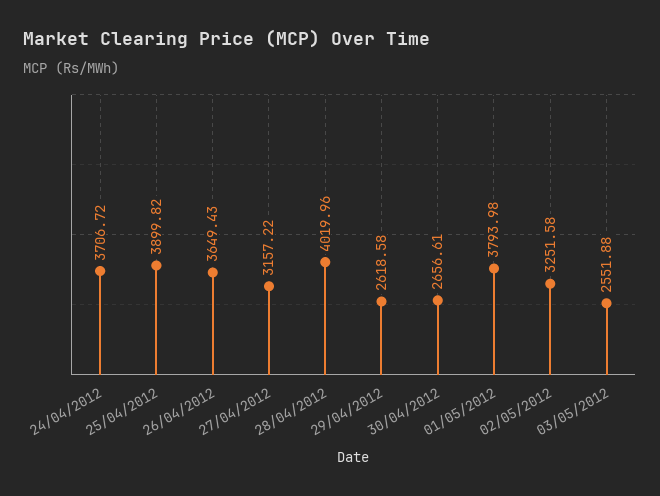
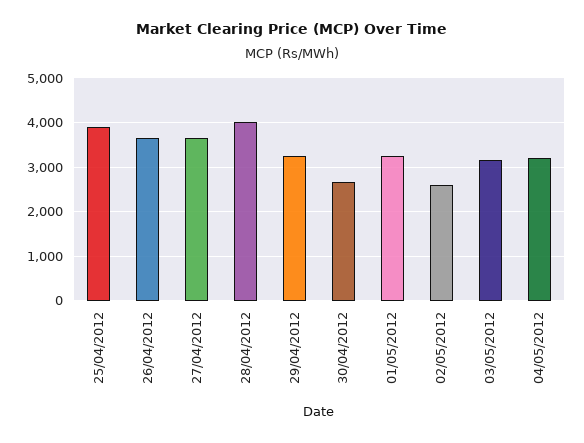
24/04/2012: 3706.72 -> none
27/04/2012: 3157.22 -> 3600
29/04/2012: 2618.58 -> 3200
01/05/2012: 3793.98 -> 3200
02/05/2012: 3251.58 -> 2600
03/05/2012: 2551.88 -> 3200
04/05/2012: none -> 3200

